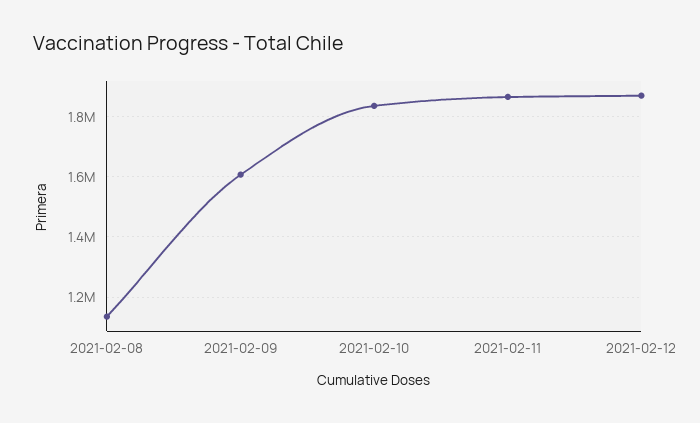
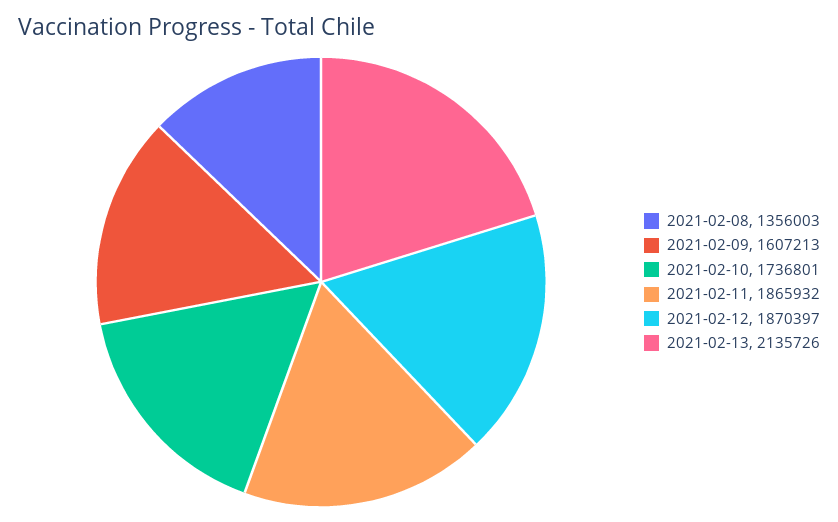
2021-02-08: 1140000 -> 1356003
2021-02-10: 1840000 -> 1736801
2021-02-13: none -> 2135726

